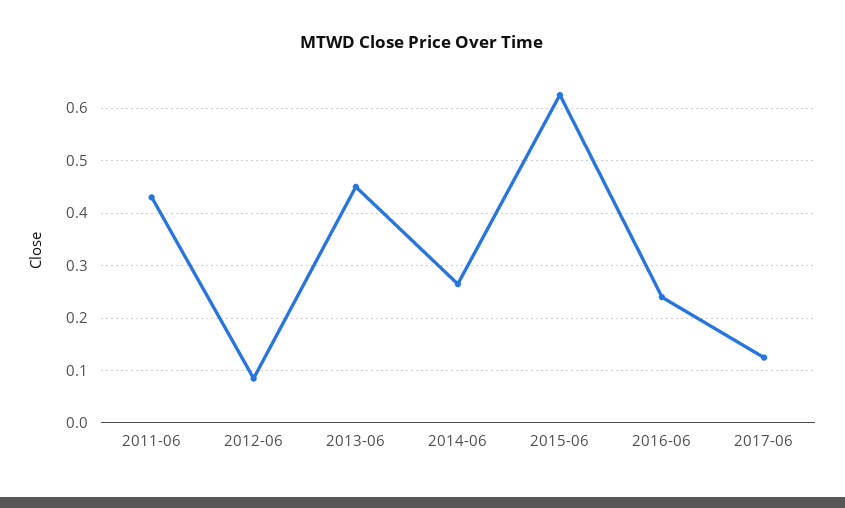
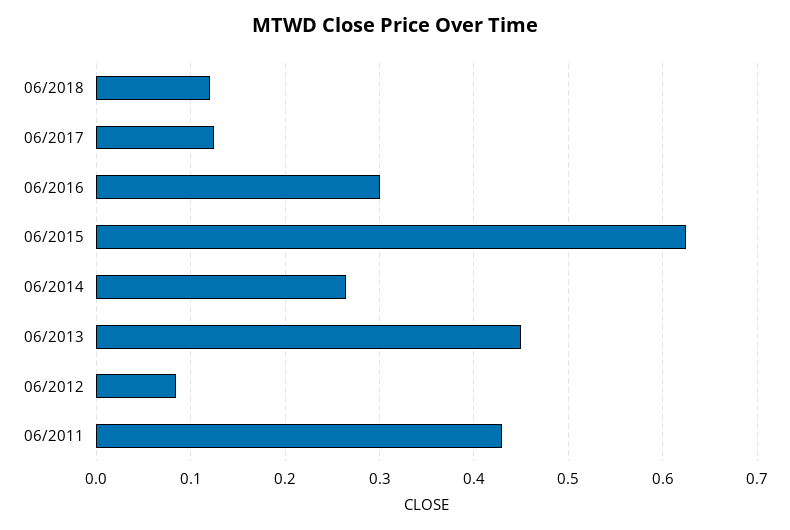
2016-06: 0.24 -> 0.3
06/2018: none -> 0.12

